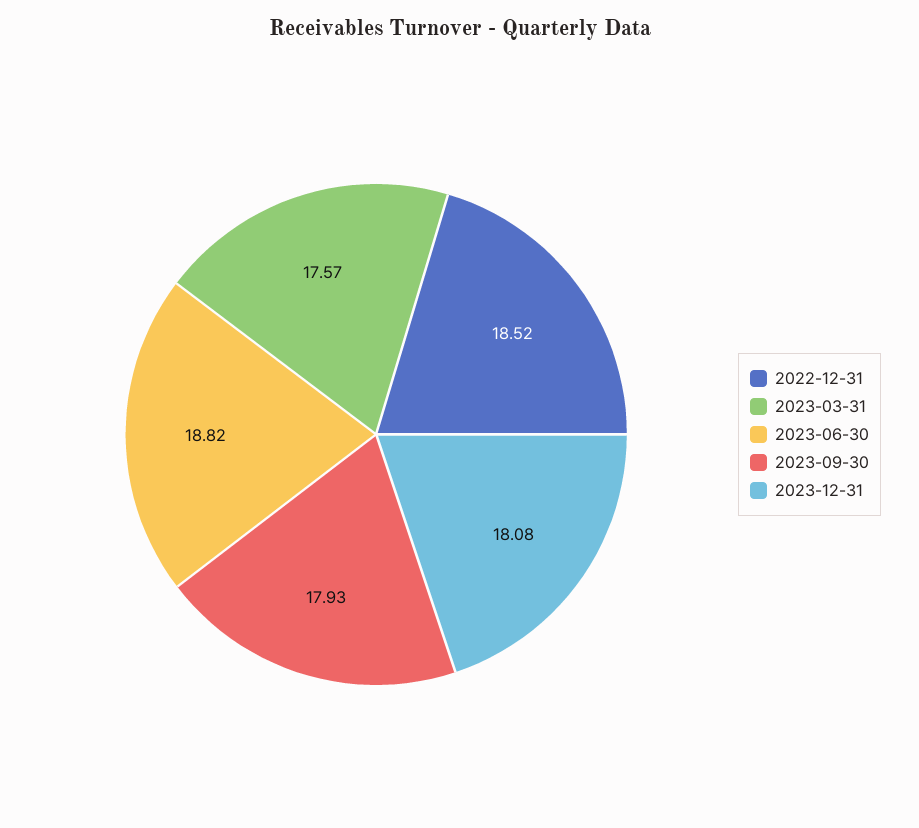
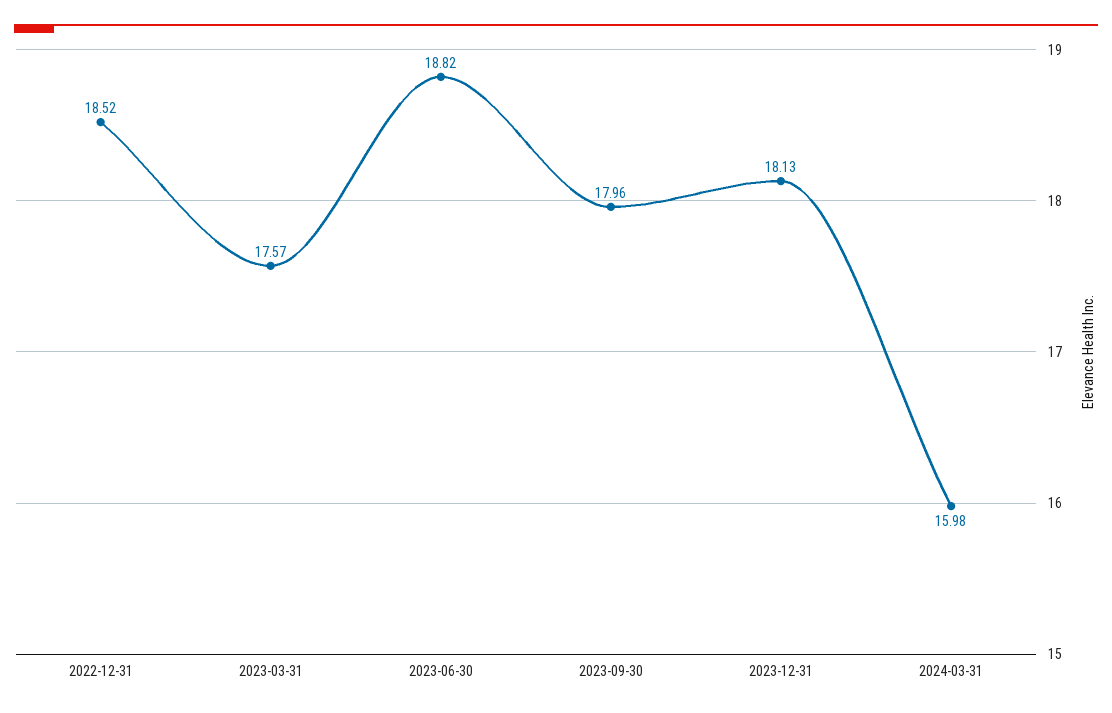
2023-09-30: 17.93 -> 17.96
2023-12-31: 18.08 -> 18.13
2024-03-31: none -> 15.98

